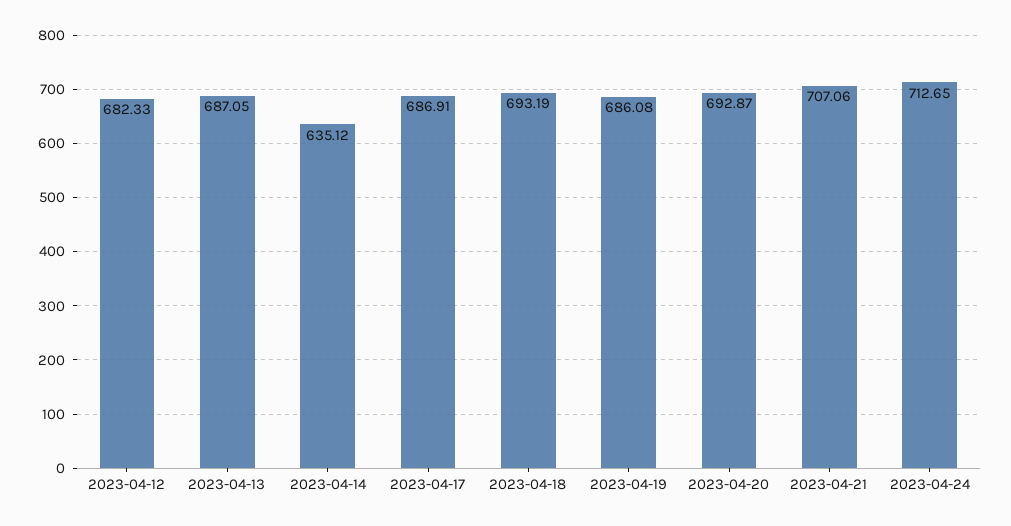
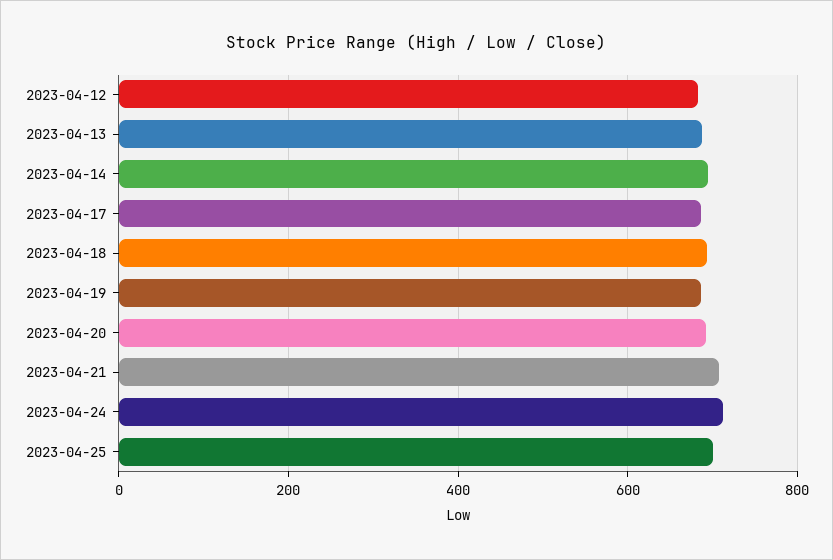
2023-04-14: 635.12 -> 700
2023-04-25: none -> 700

